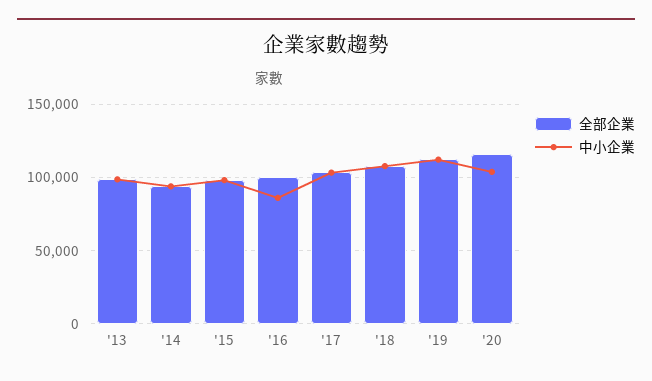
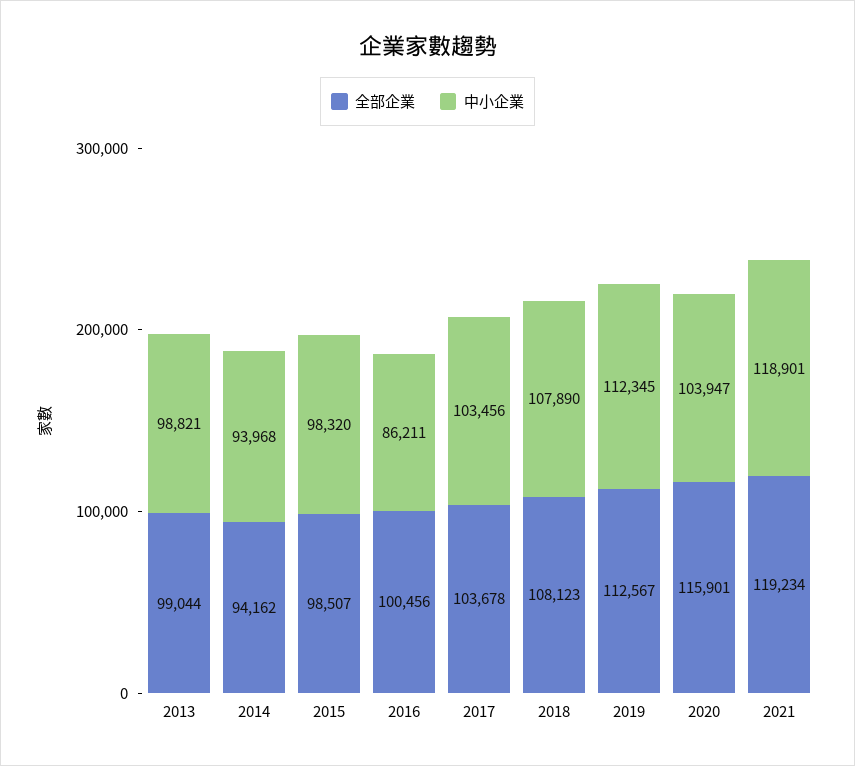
全部企業, 2021: none -> 119234
中小企業, 2021: none -> 118901

